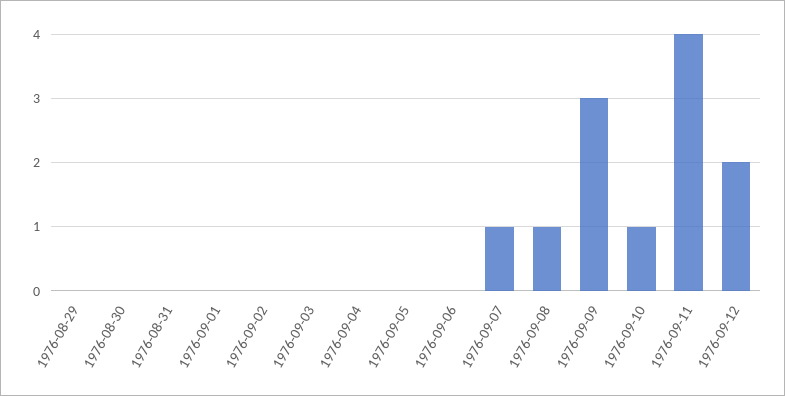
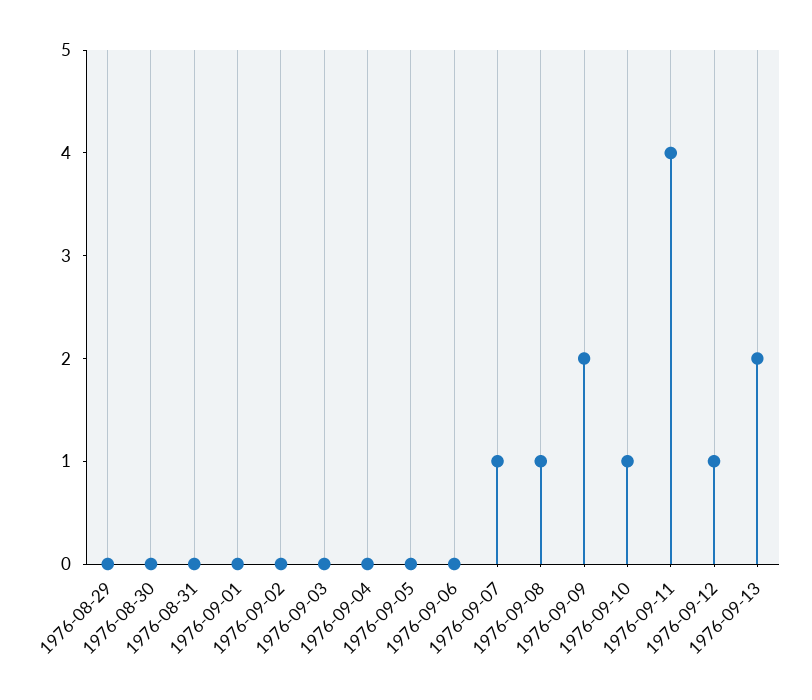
1976-09-09: 3 -> 2
1976-09-12: 2 -> 1
1976-09-13: none -> 2

